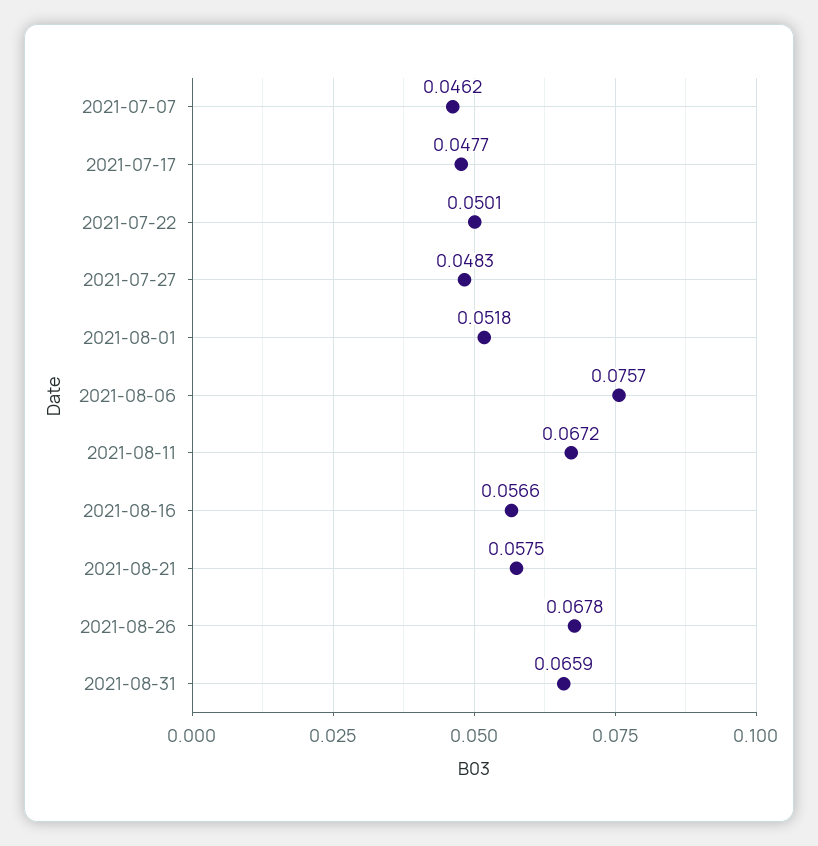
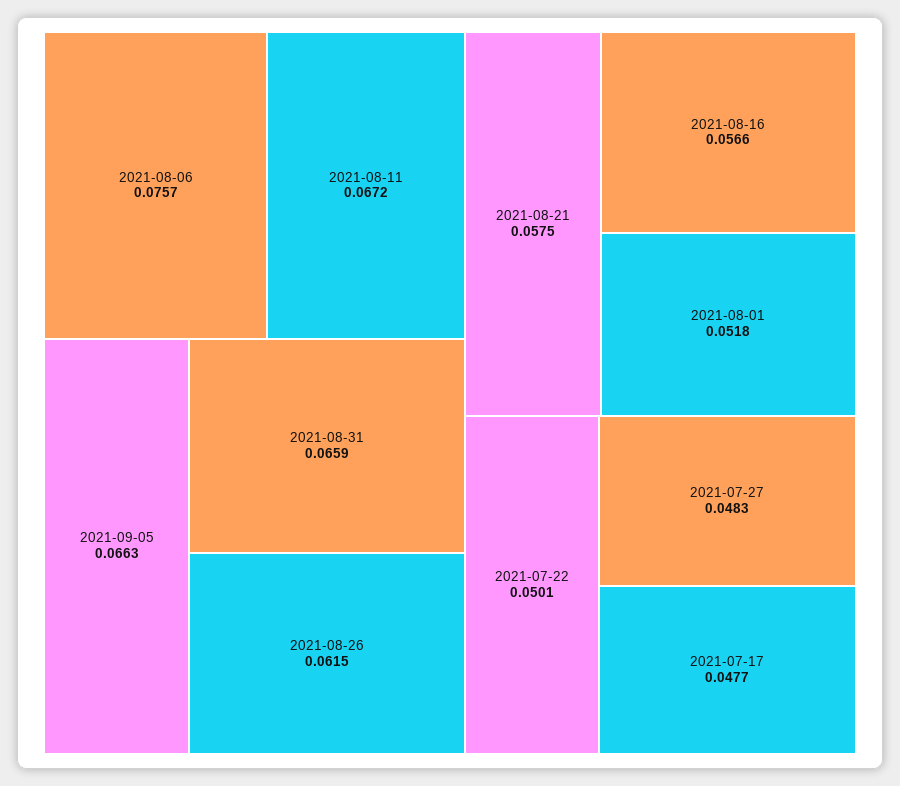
2021-07-07: 0.0462 -> none
2021-08-26: 0.0678 -> 0.0615
2021-09-05: none -> 0.0663

